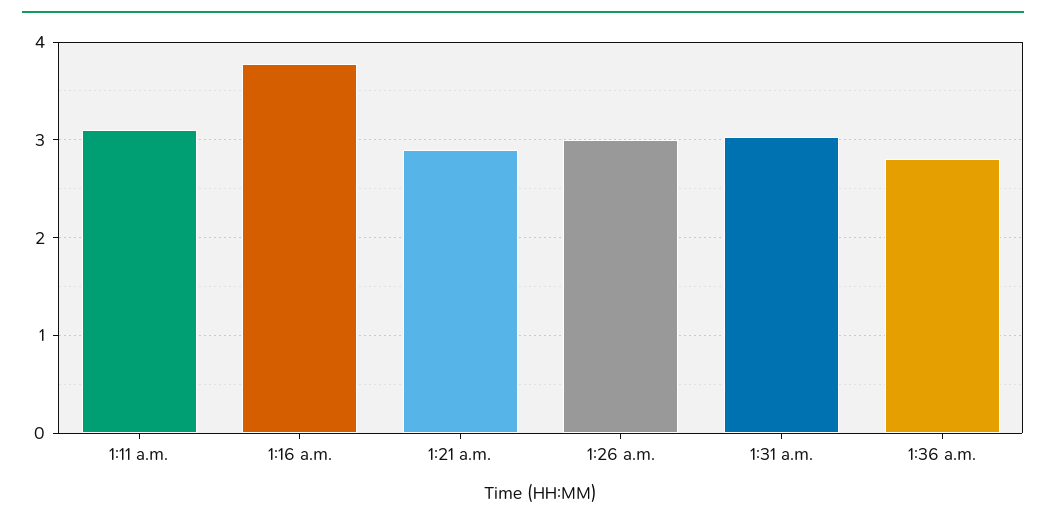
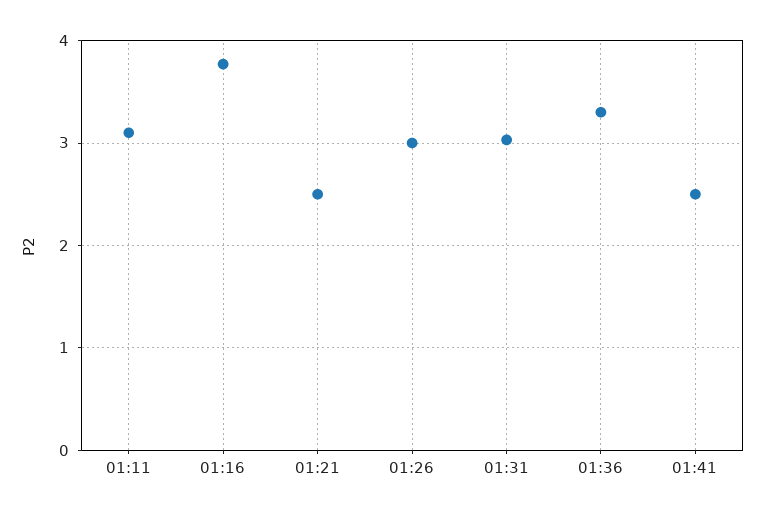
1:21 a.m.: 2.9 -> 2.5
1:36 a.m.: 2.8 -> 3.3
01:41: none -> 2.5

